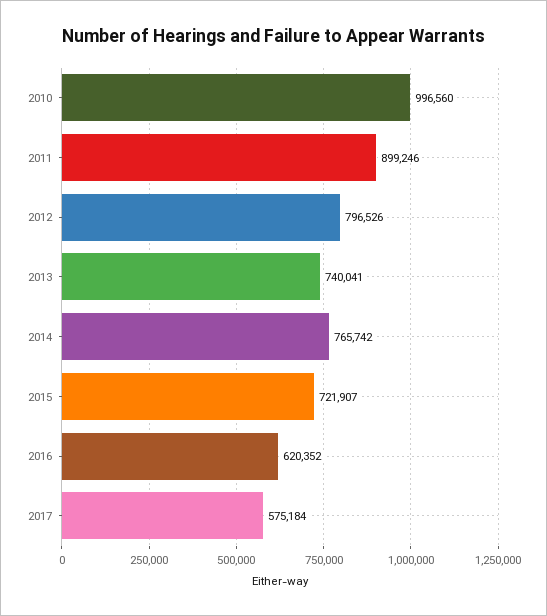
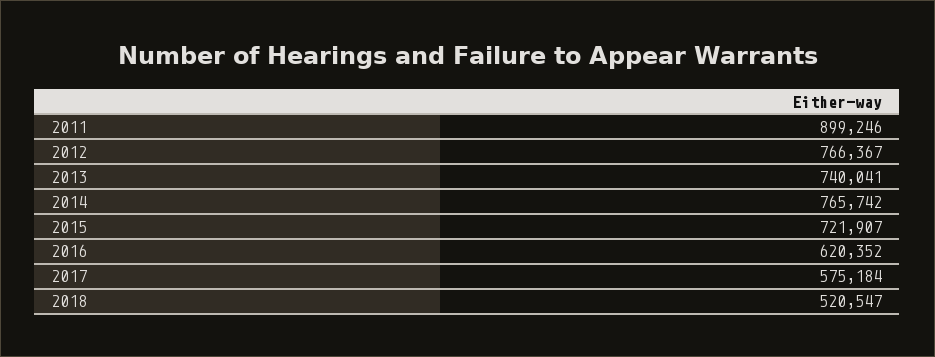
2010: 996560 -> none
2012: 796526 -> 766367
2018: none -> 520547

